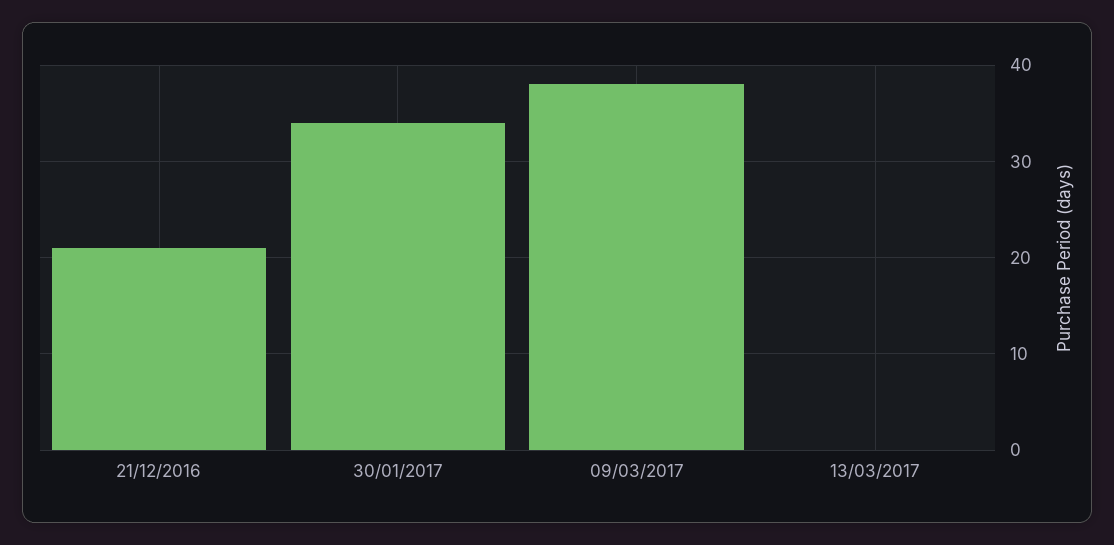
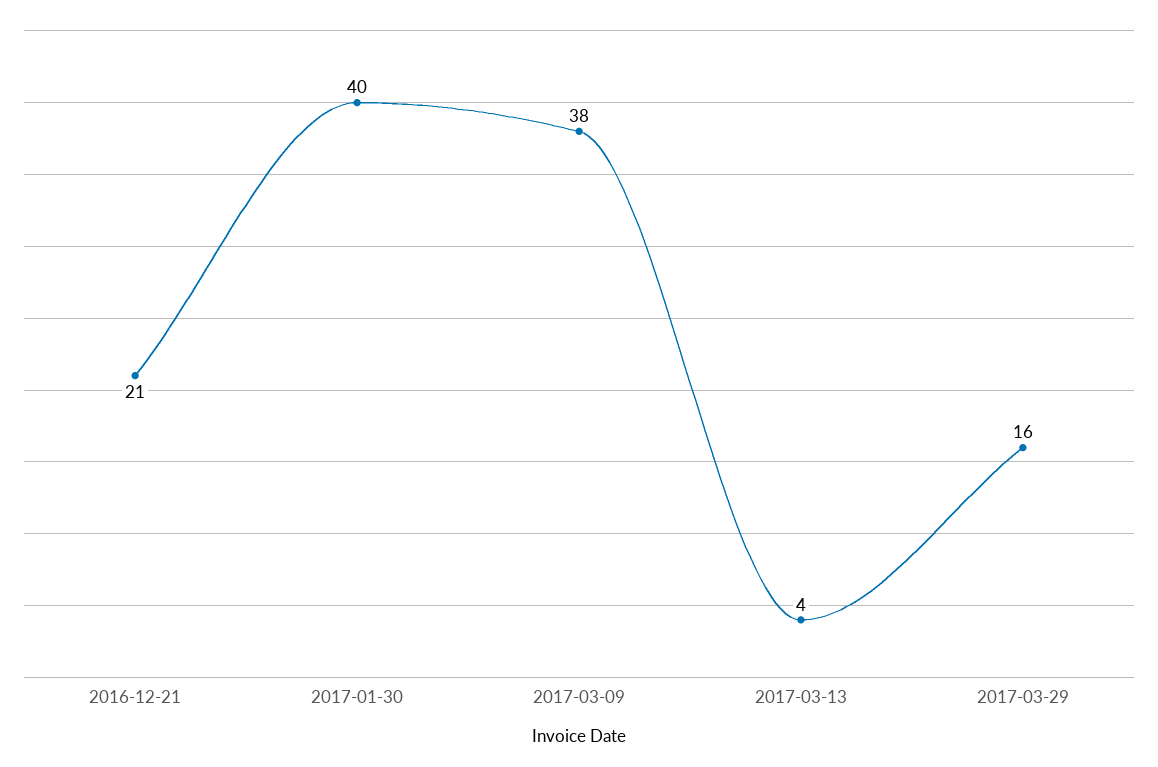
30/01/2017: 34 -> 40
13/03/2017: 0 -> 4
2017-03-29: none -> 16

